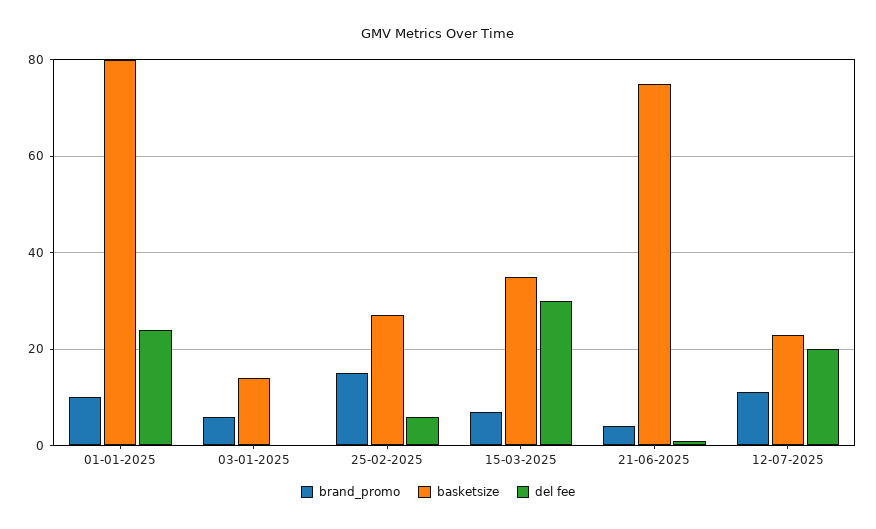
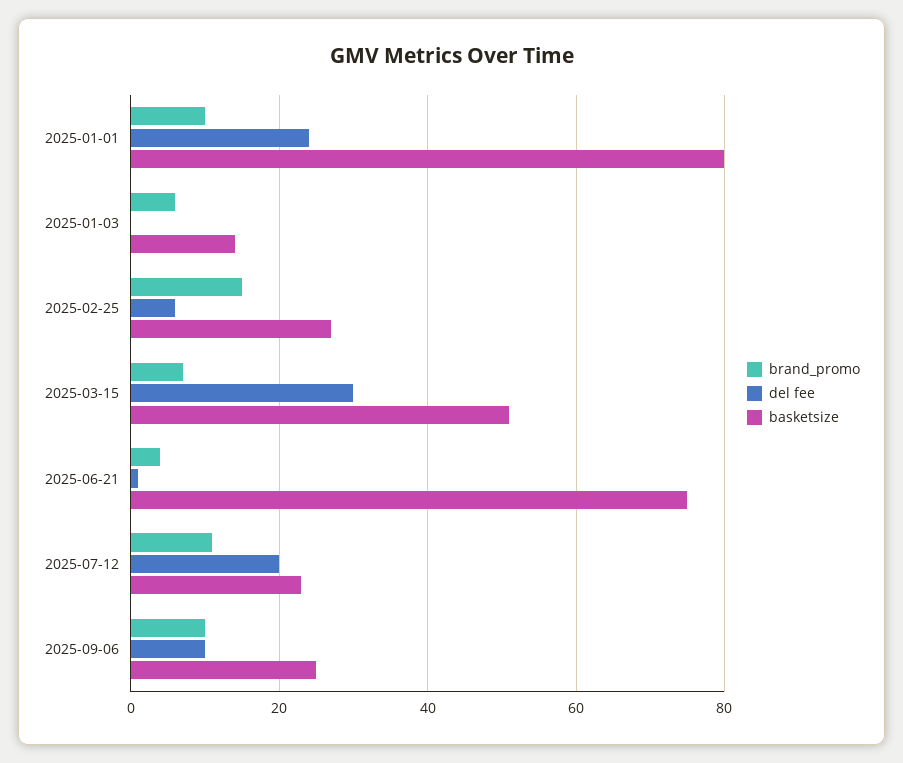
basketsize, 15-03-2025: 35 -> 50
brand_promo, 2025-09-06: none -> 10
del fee, 2025-09-06: none -> 10
basketsize, 2025-09-06: none -> 25

